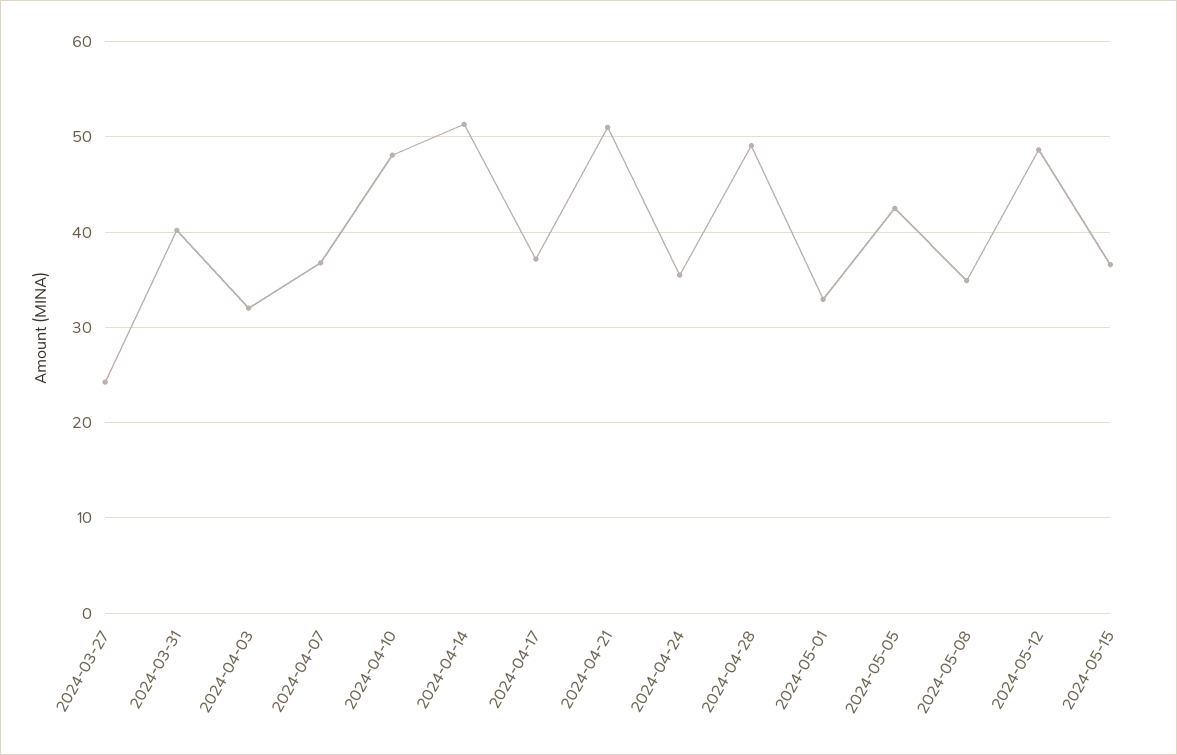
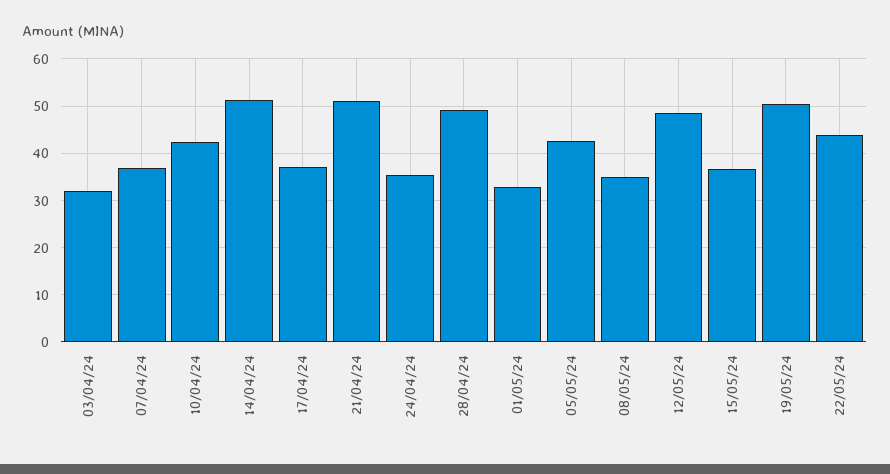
2024-03-27: 24 -> none
2024-03-31: 40 -> none
2024-04-10: 48 -> 42
19/05/24: none -> 50
22/05/24: none -> 44

